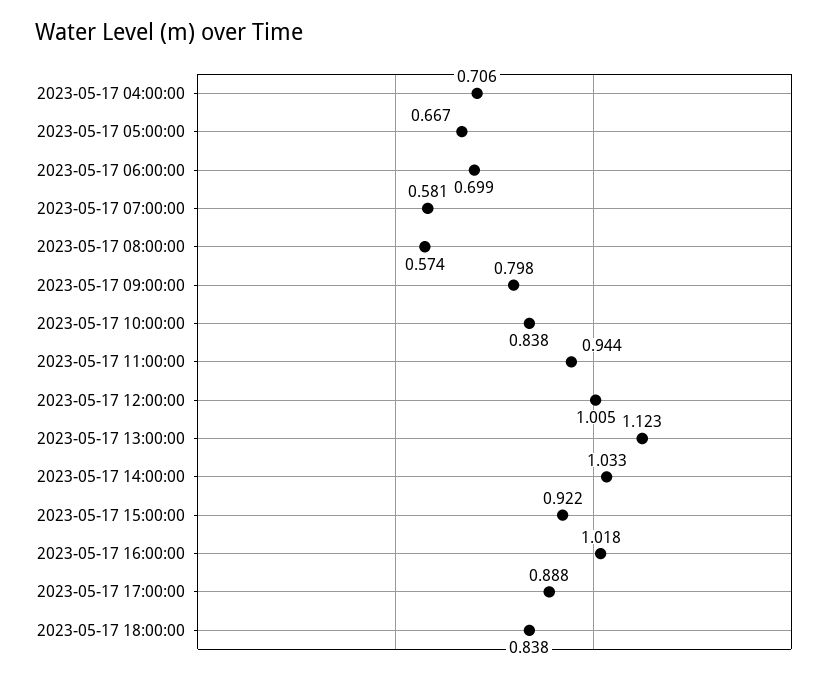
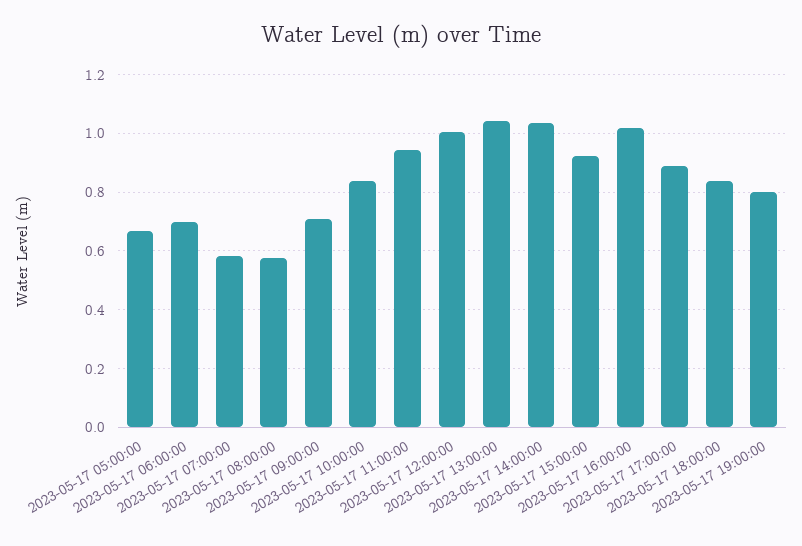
2023-05-17 04:00:00: 0.706 -> none
2023-05-17 09:00:00: 0.798 -> 0.7
2023-05-17 13:00:00: 1.123 -> 1.05
2023-05-17 19:00:00: none -> 0.8

